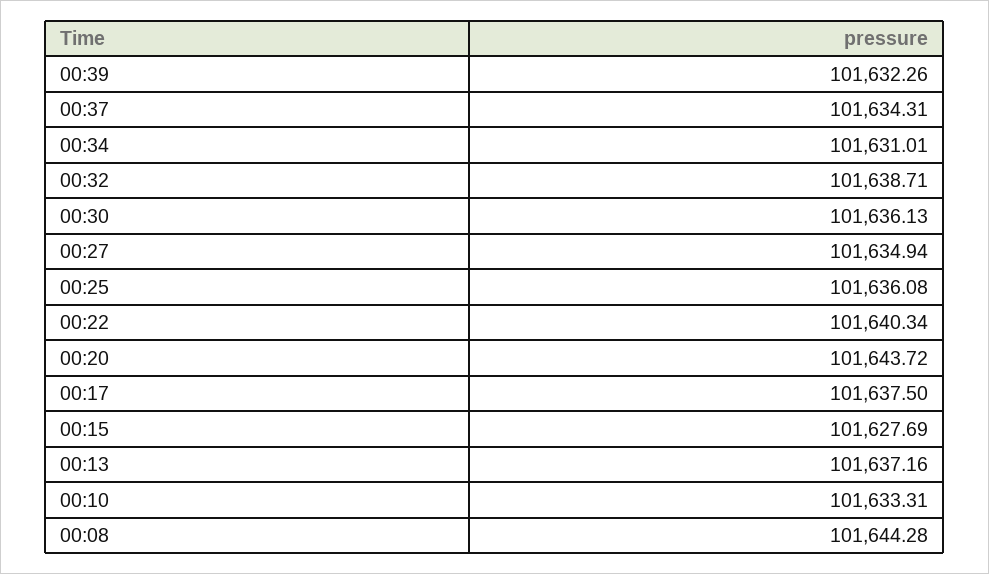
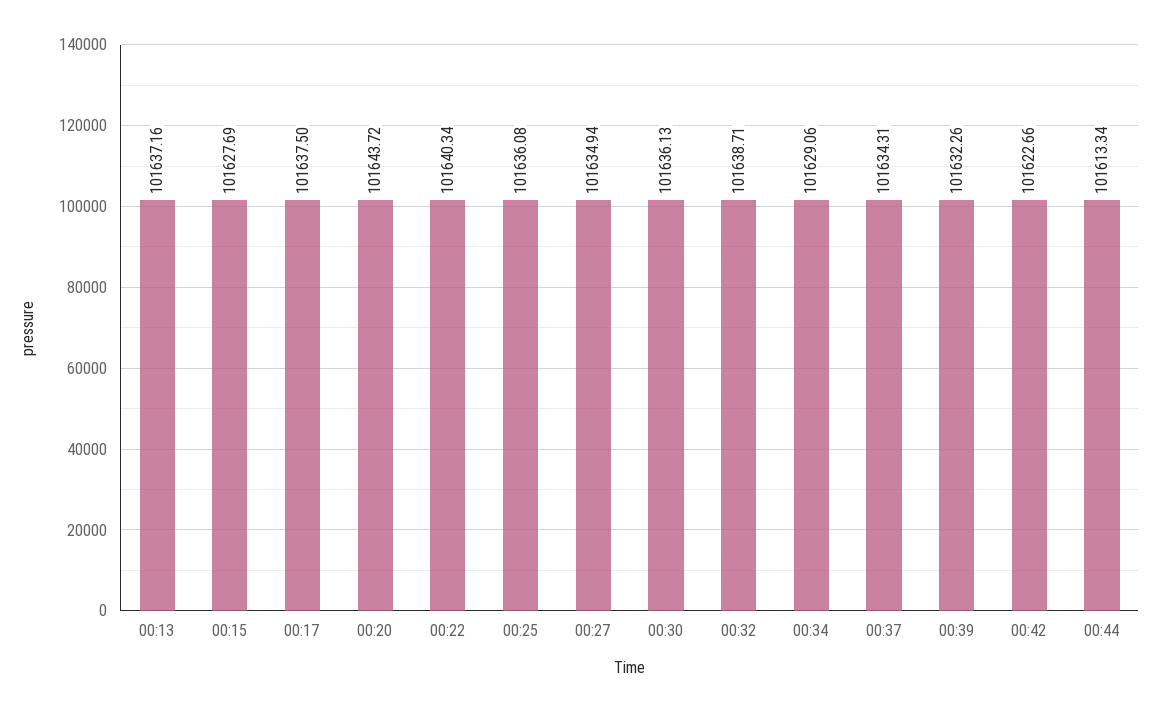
00:34: 101631.01 -> 101629.06
00:10: 101633.31 -> none
00:08: 101644.28 -> none
00:42: none -> 101622.66
00:44: none -> 101613.34

